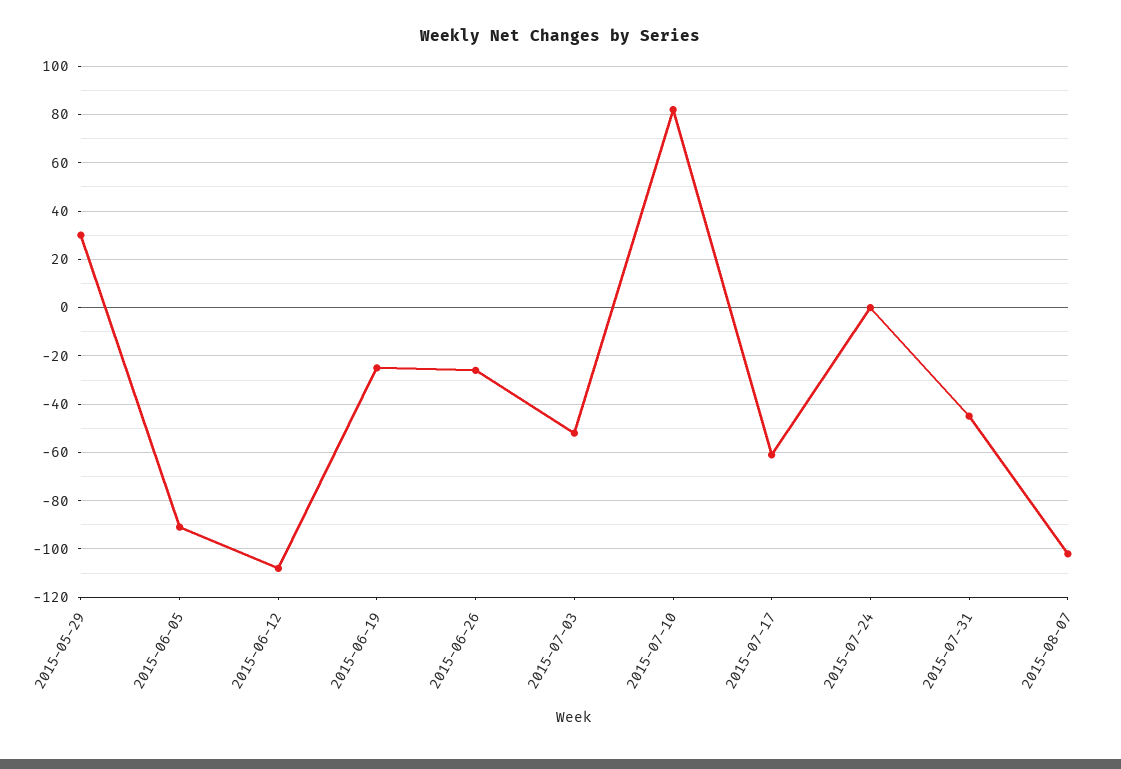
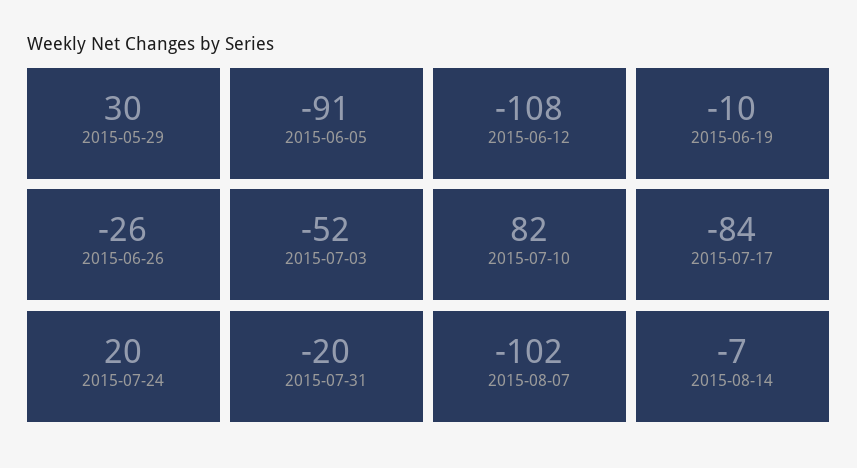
2015-06-19: -25 -> -10
2015-07-17: -60 -> -84
2015-07-24: 0 -> 20
2015-07-31: -45 -> -20
2015-08-14: none -> -7

